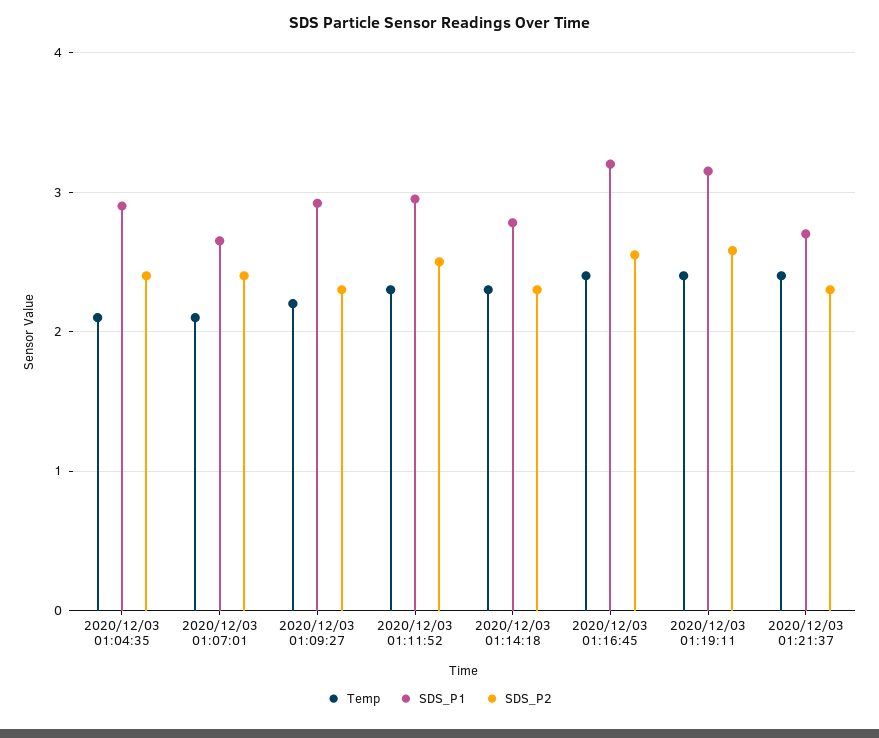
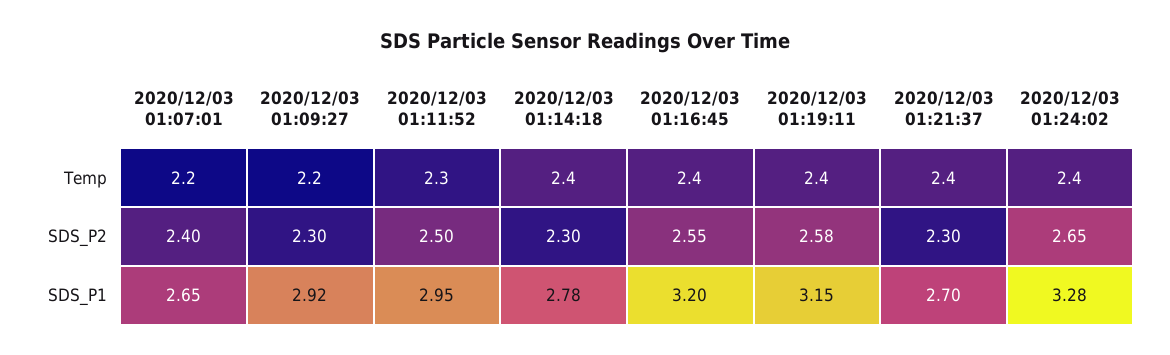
Temp, 2020/12/03 01:04:35: 2.1 -> none
SDS_P1, 2020/12/03 01:04:35: 2.9 -> none
SDS_P2, 2020/12/03 01:04:35: 2.4 -> none
Temp, 2020/12/03 01:07:01: 2.1 -> 2.2
Temp, 2020/12/03 01:14:18: 2.3 -> 2.4
Temp, 2020/12/03 01:24:02: none -> 2.4
SDS_P2, 2020/12/03 01:24:02: none -> 2.65
SDS_P1, 2020/12/03 01:24:02: none -> 3.28

